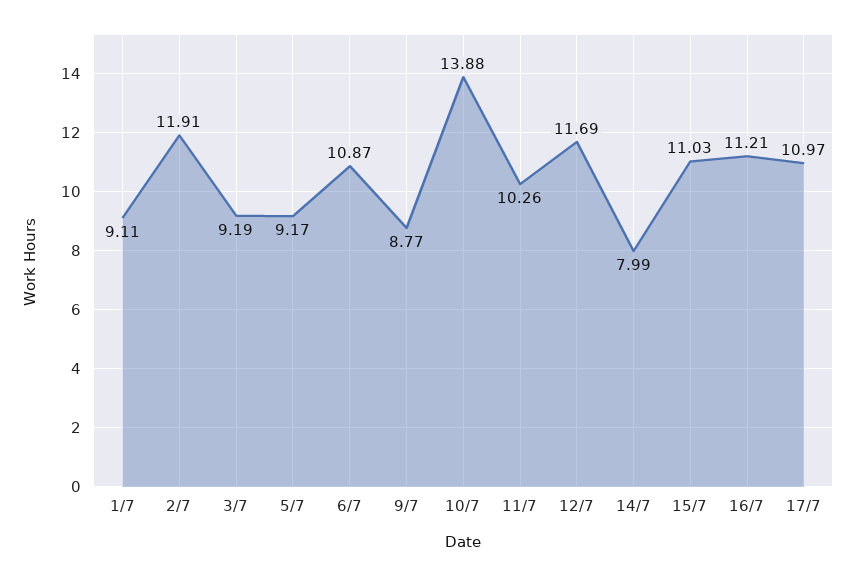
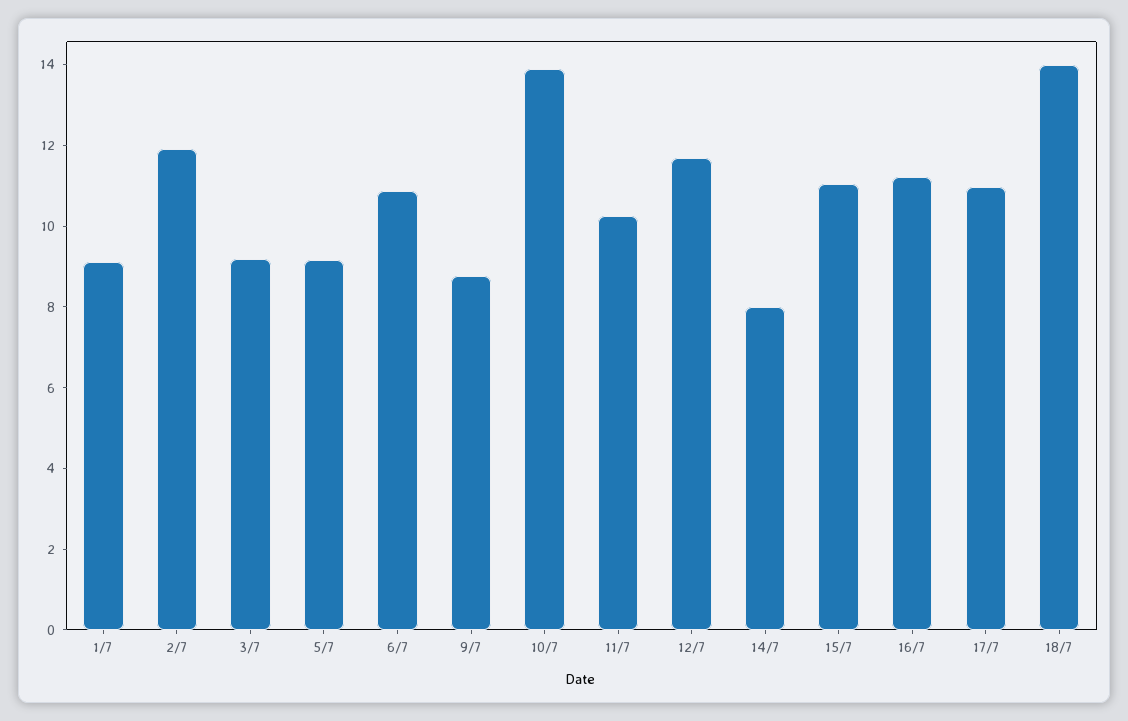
18/7: none -> 14

